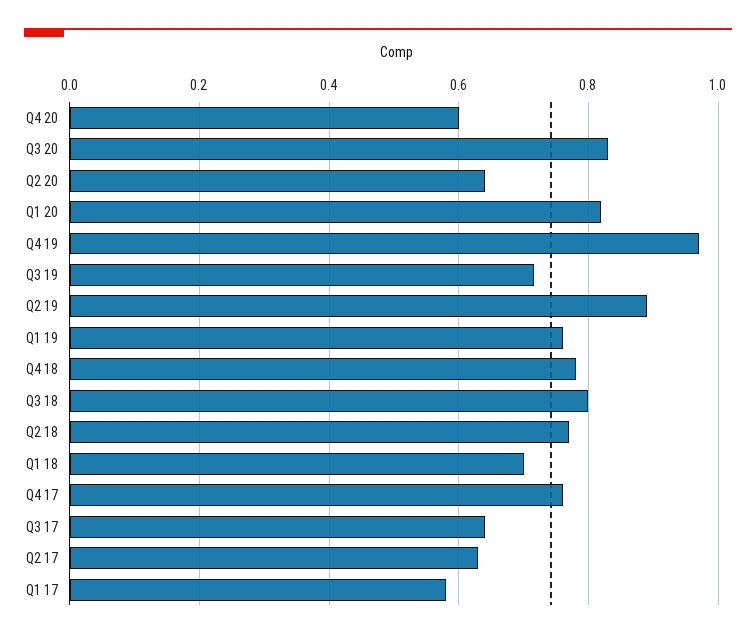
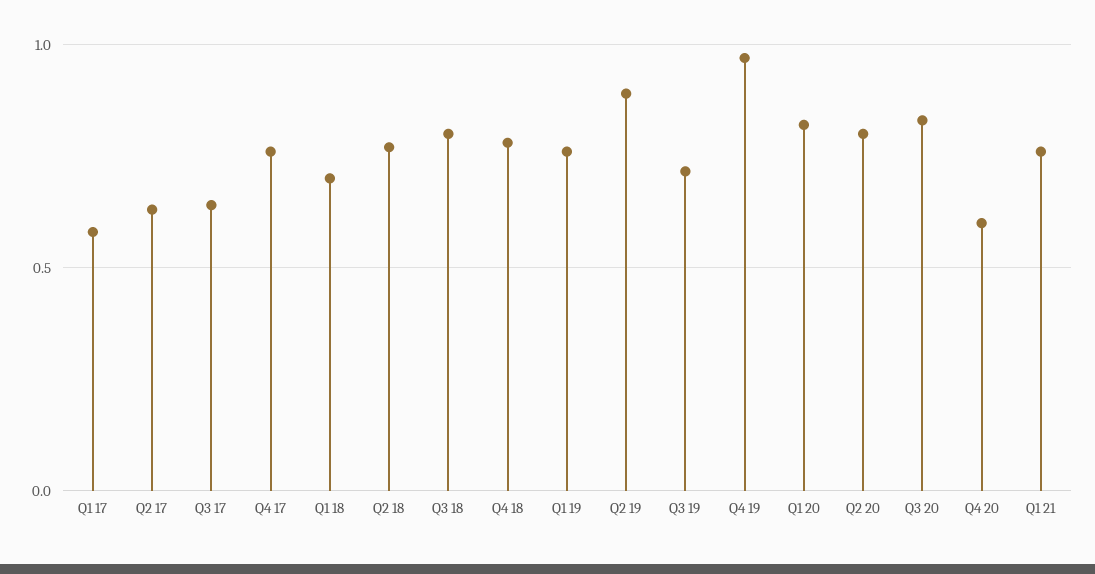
Q2 20: 0.64 -> 0.8
Q1 21: none -> 0.75

